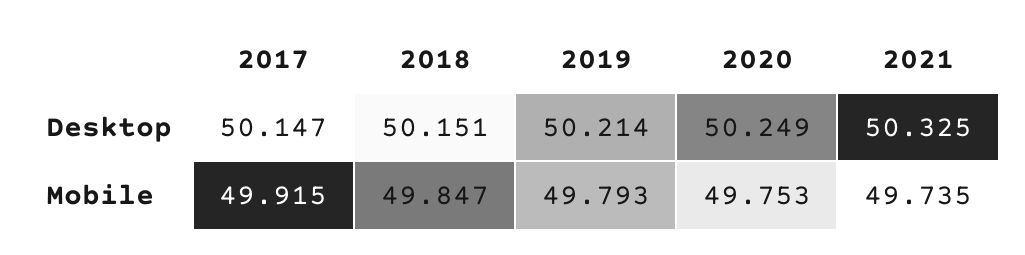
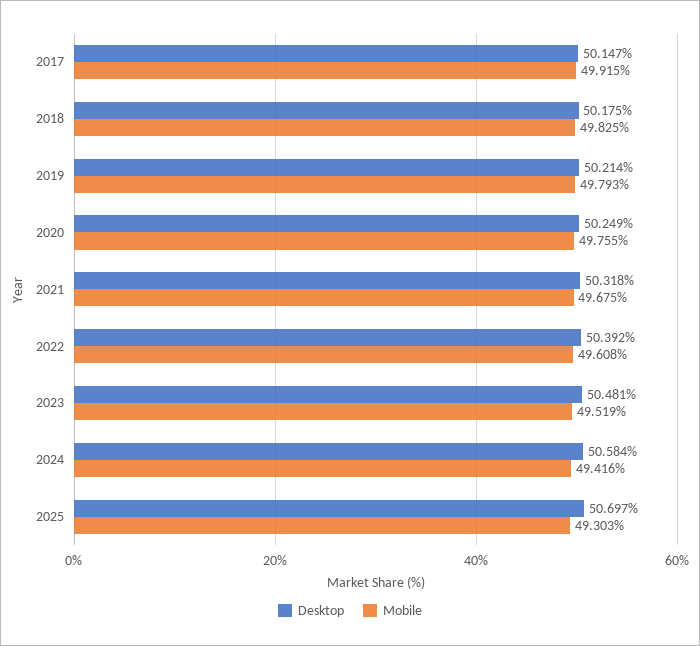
Desktop, 2018: 50.151 -> 50.175
Desktop, 2021: 50.325 -> 50.318
Mobile, 2018: 49.847 -> 49.825
Mobile, 2020: 49.753 -> 49.755
Mobile, 2021: 49.735 -> 49.675
Desktop, 2022: none -> 50.392
Mobile, 2022: none -> 49.608
Desktop, 2023: none -> 50.481
Mobile, 2023: none -> 49.519
Desktop, 2024: none -> 50.584
Mobile, 2024: none -> 49.416
Desktop, 2025: none -> 50.697
Mobile, 2025: none -> 49.303

